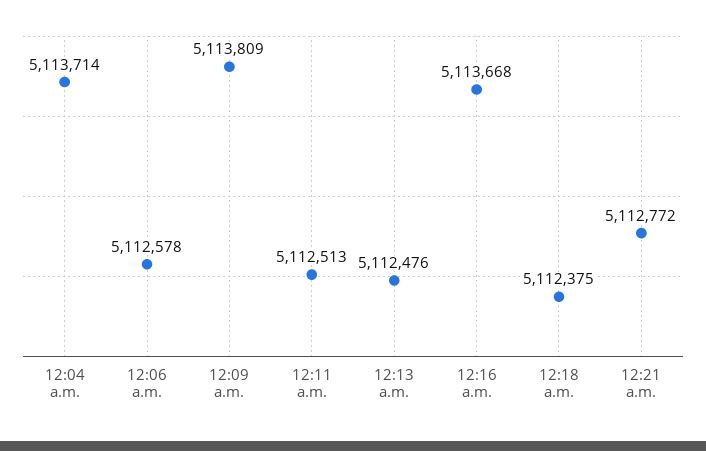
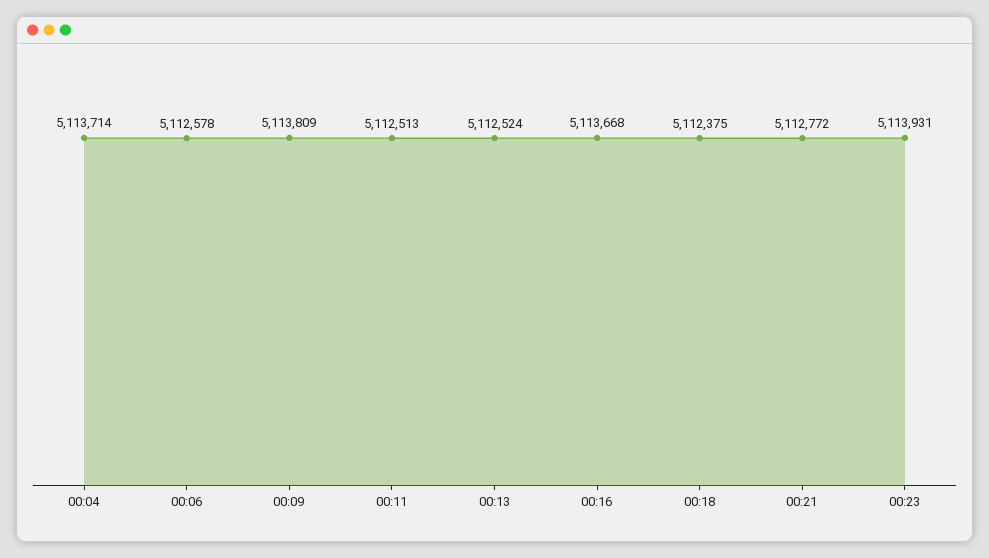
12:13 a.m.: 5112476 -> 5112524
00:23: none -> 5113931

